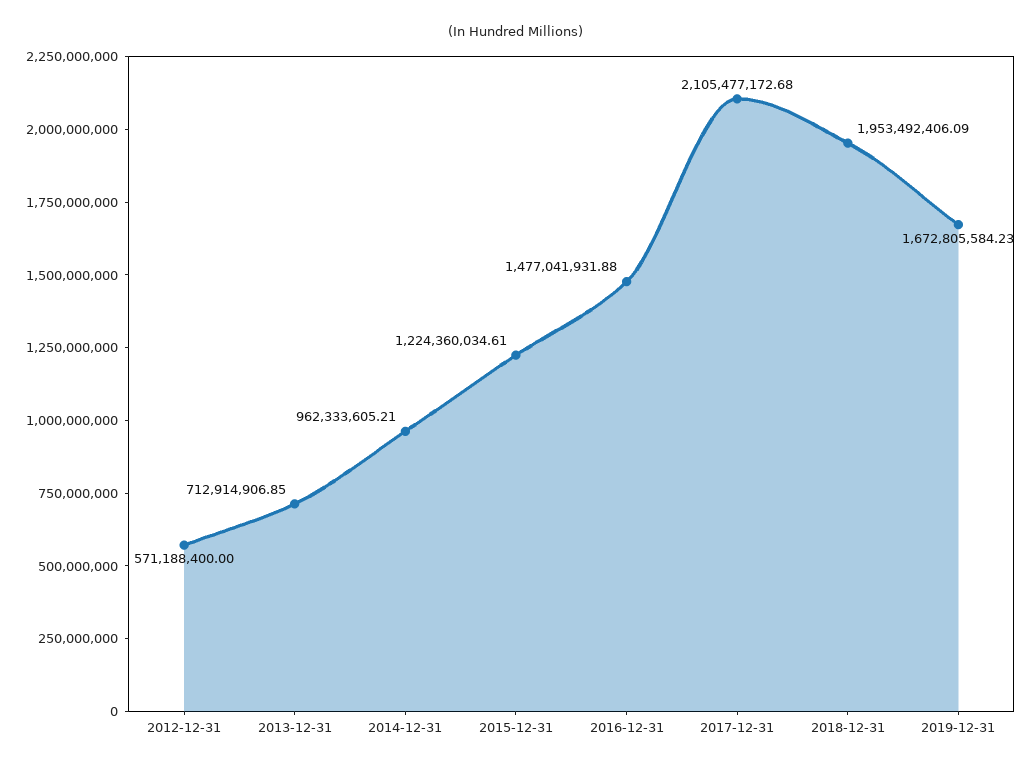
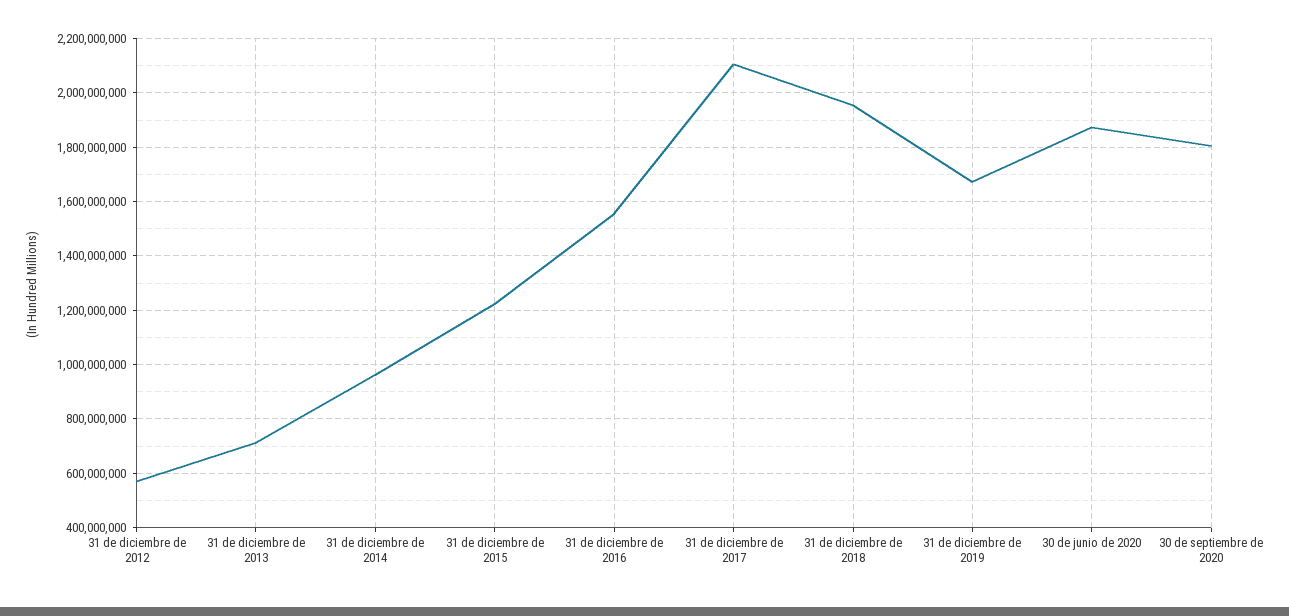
2016-12-31: 1477041931.88 -> 1550000000
30 de junio de 2020: none -> 1875000000
30 de septiembre de 2020: none -> 1800000000

